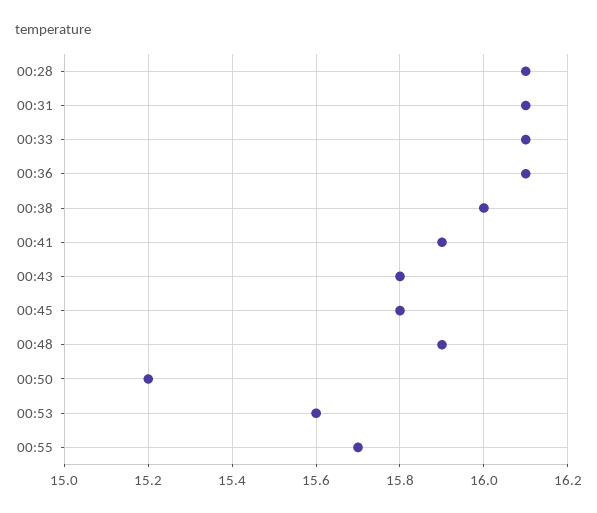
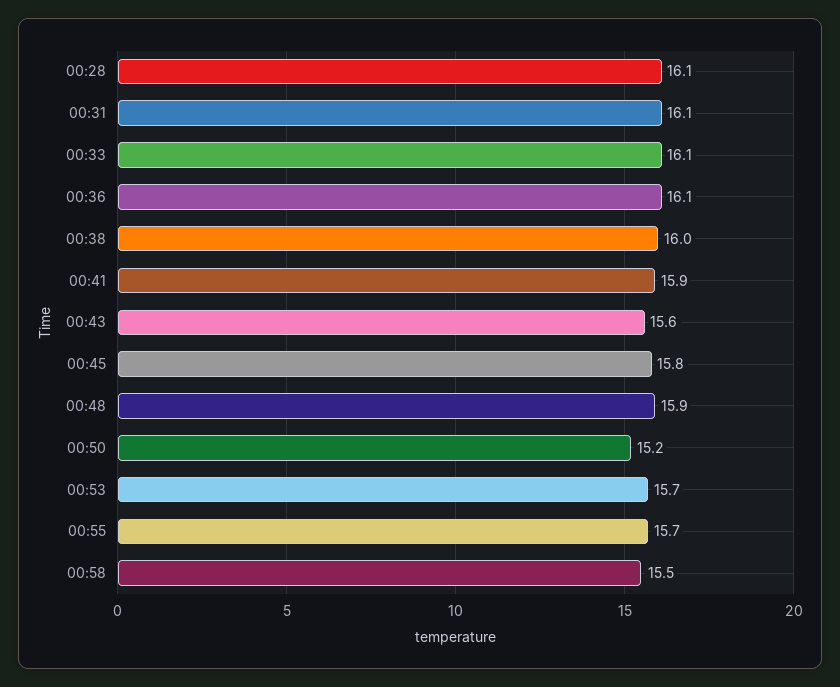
00:43: 15.8 -> 15.6
00:53: 15.6 -> 15.7
00:58: none -> 15.5

